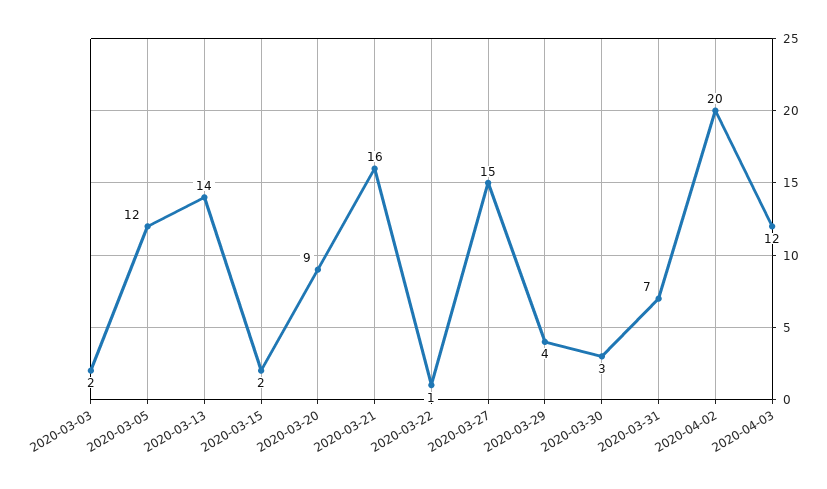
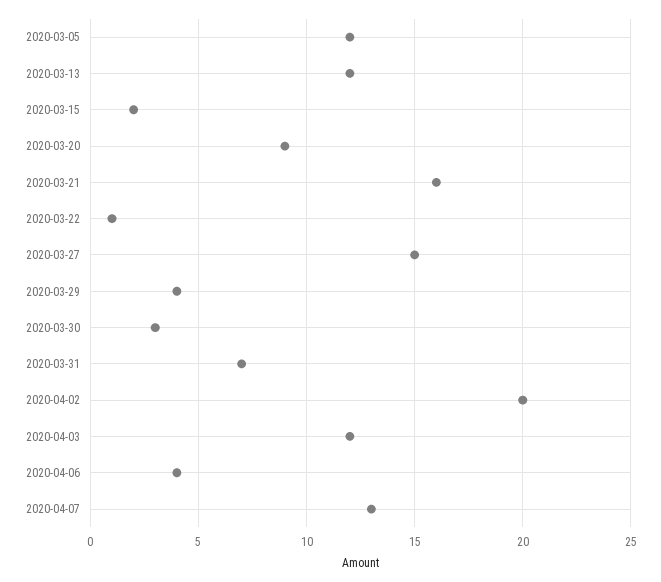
2020-03-03: 2 -> none
2020-03-13: 14 -> 12
2020-04-06: none -> 4
2020-04-07: none -> 13

